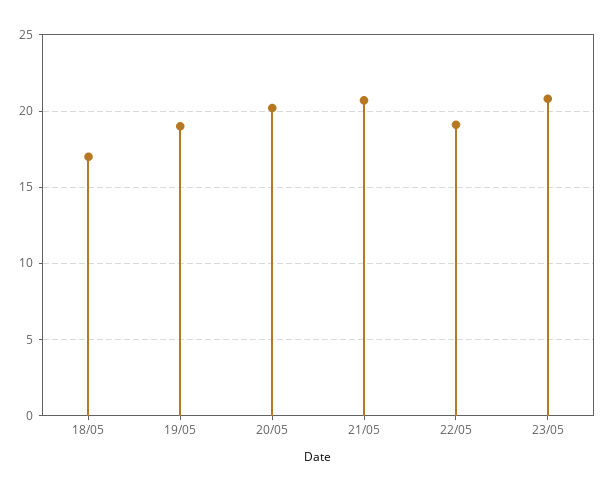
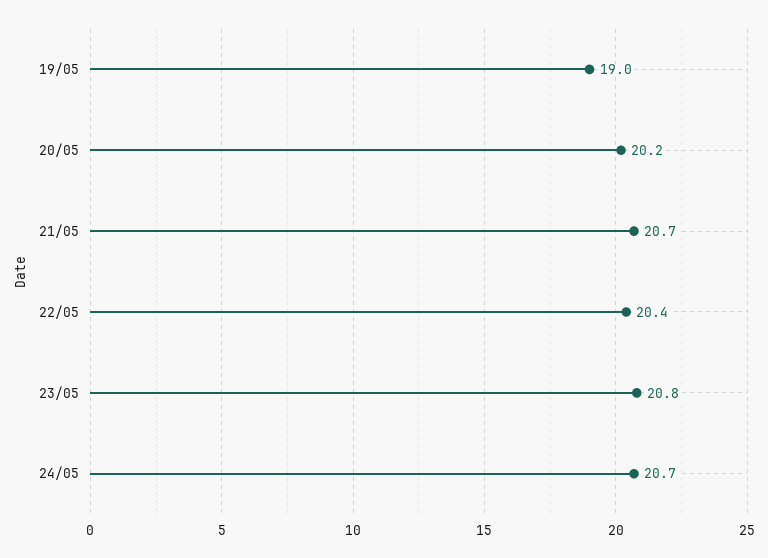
18/05: 17 -> none
22/05: 19 -> 20.4
24/05: none -> 20.7

